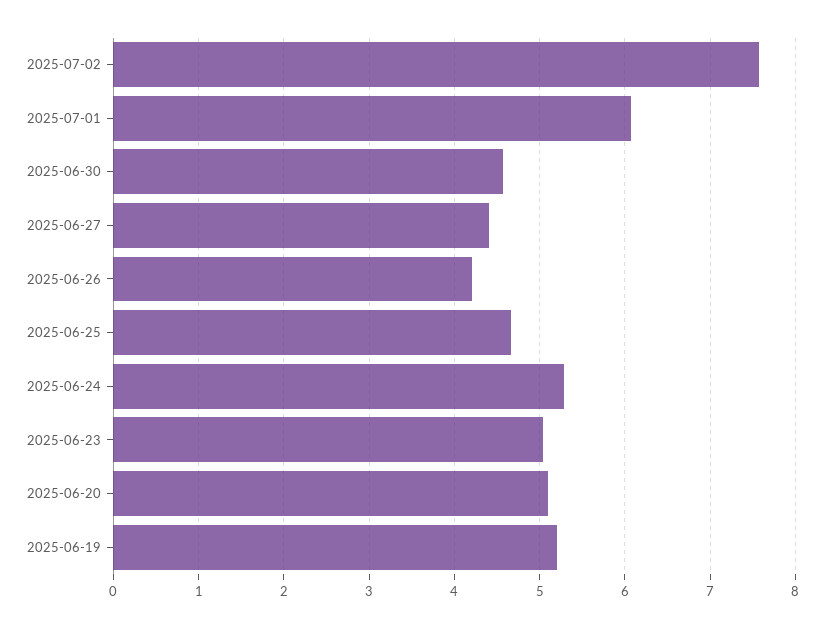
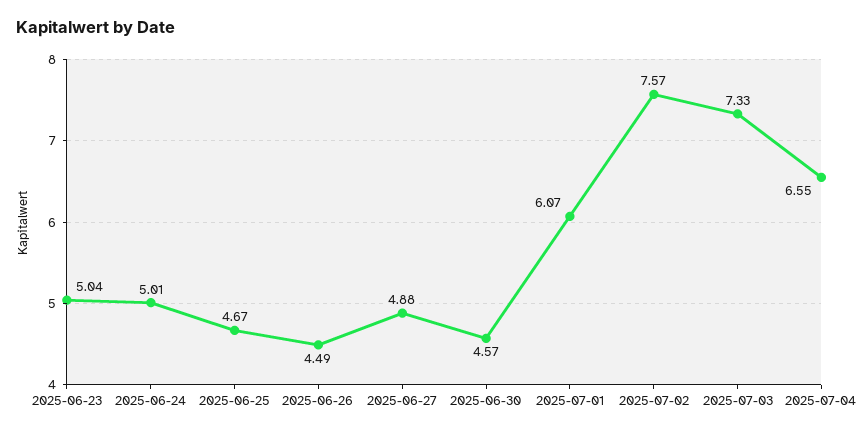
2025-06-27: 4.4 -> 4.88
2025-06-26: 4.2 -> 4.49
2025-06-24: 5.3 -> 5.01
2025-06-20: 5.1 -> none
2025-06-19: 5.2 -> none
2025-07-03: none -> 7.33
2025-07-04: none -> 6.55

